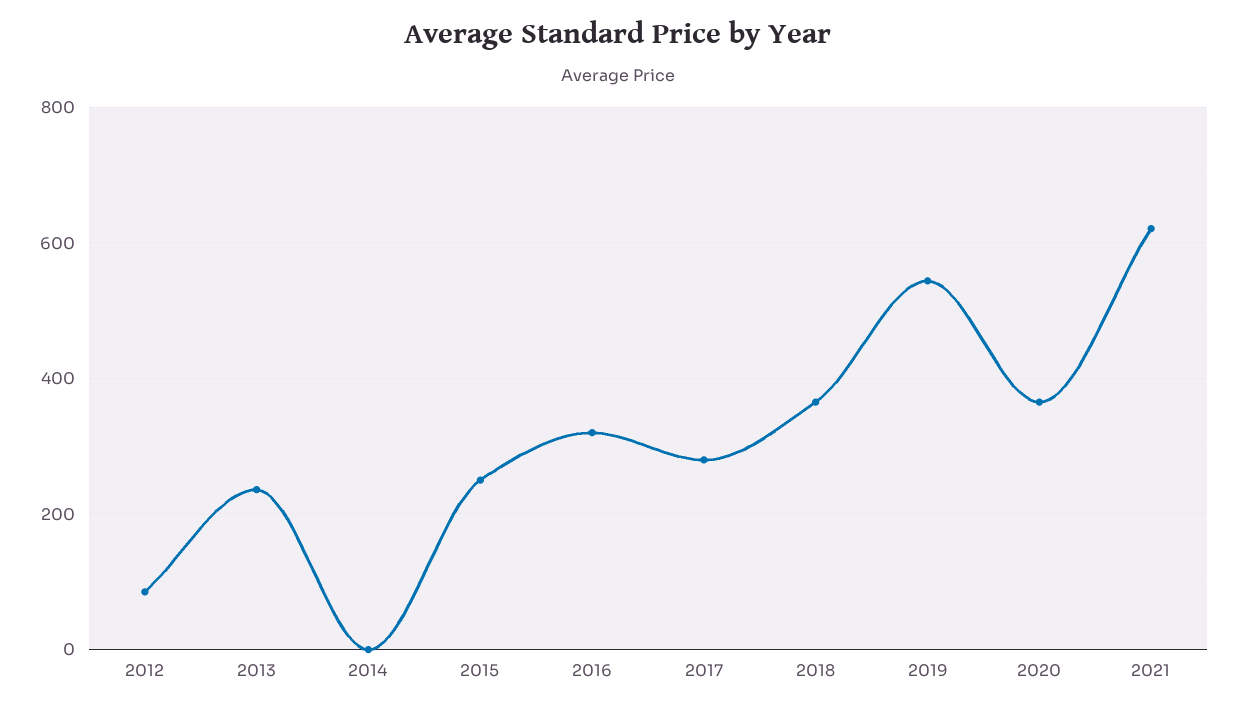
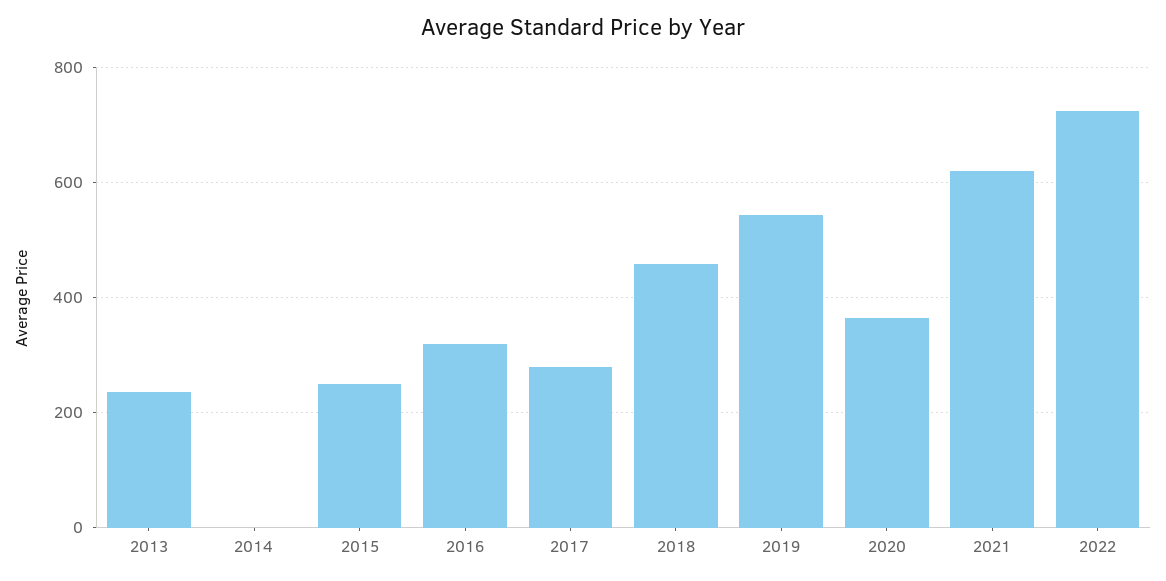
2012: 80 -> none
2018: 360 -> 460
2022: none -> 720

